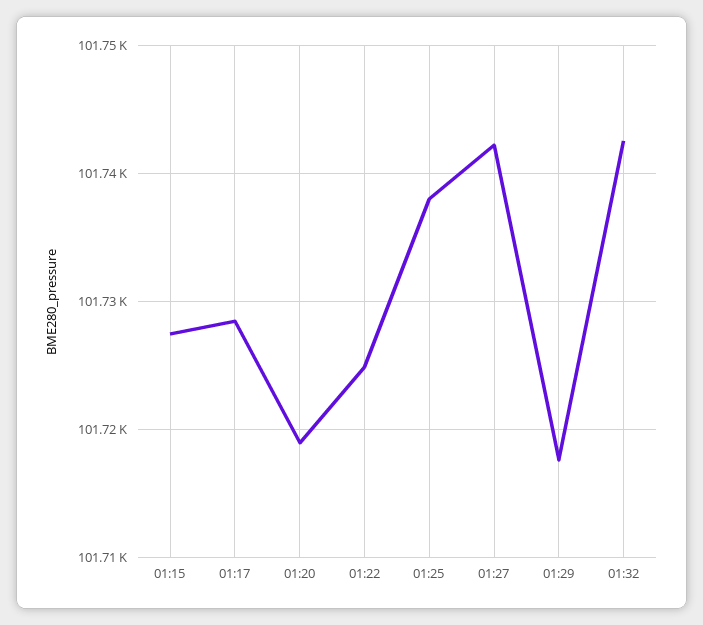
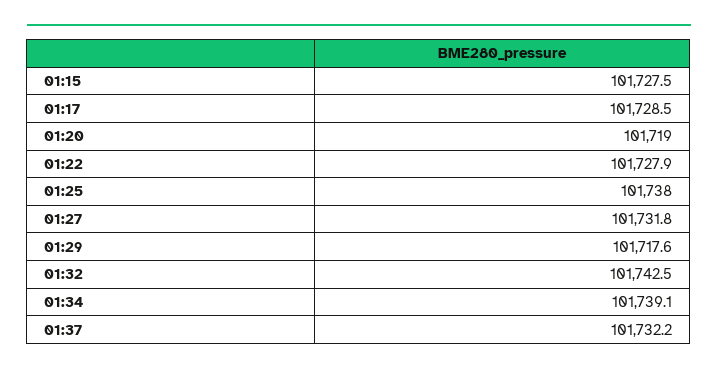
01:22: 101725 -> 101727.9
01:27: 101742 -> 101731.8
01:34: none -> 101739.1
01:37: none -> 101732.2

